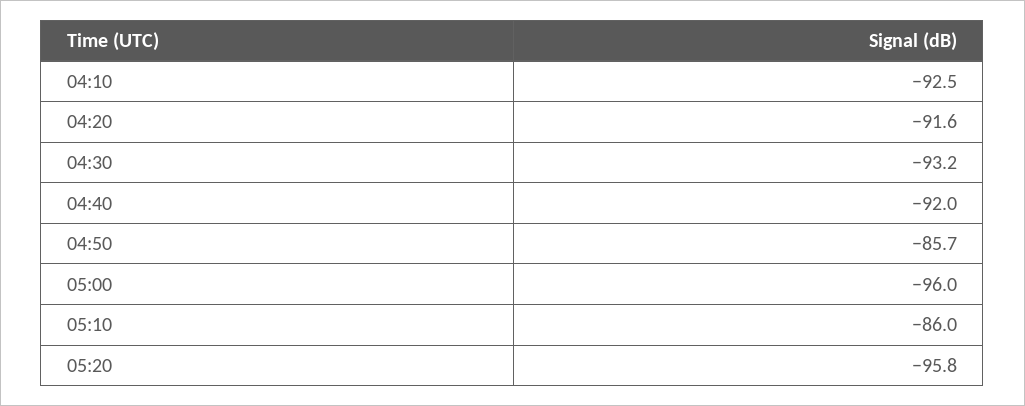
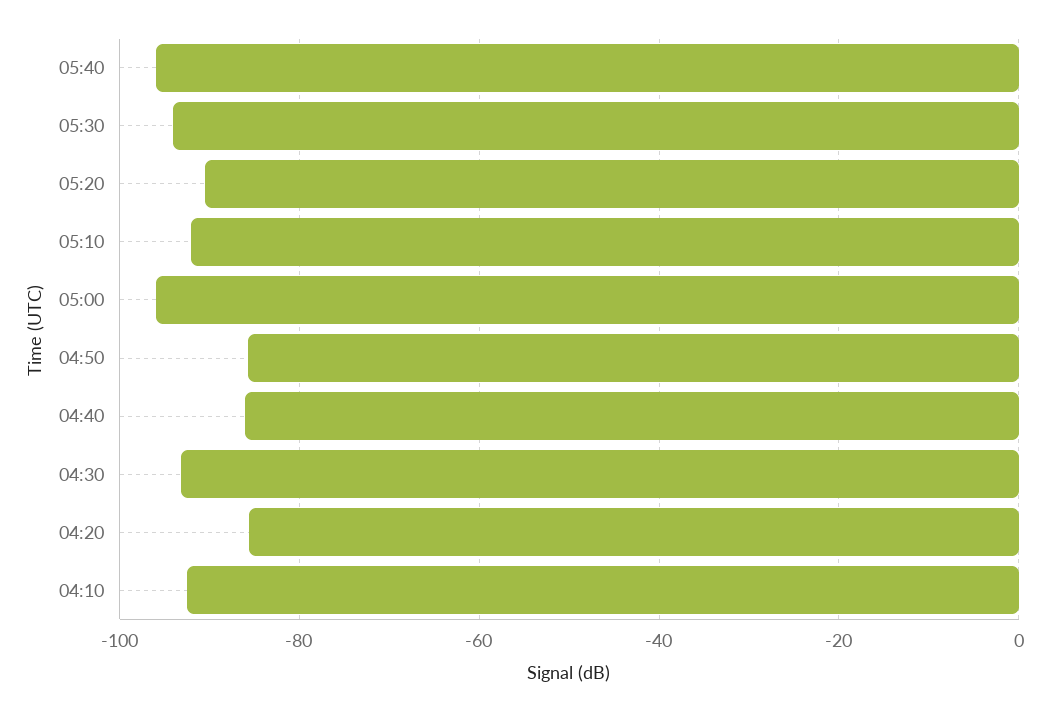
04:20: -91.6 -> -86
04:40: -92 -> -86
05:10: -86 -> -92
05:20: -95.8 -> -90
05:40: none -> -96
05:30: none -> -94

